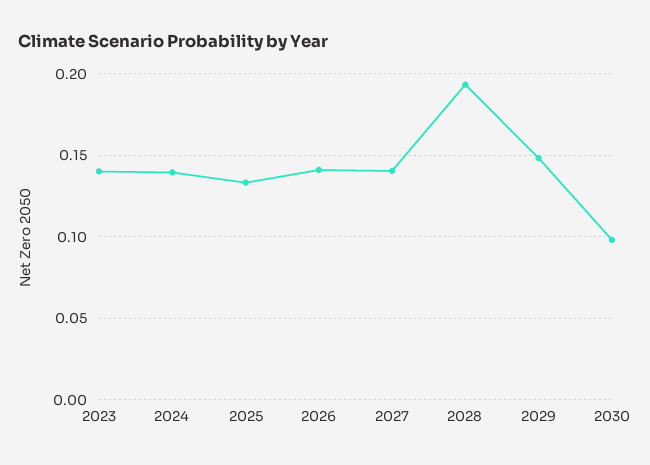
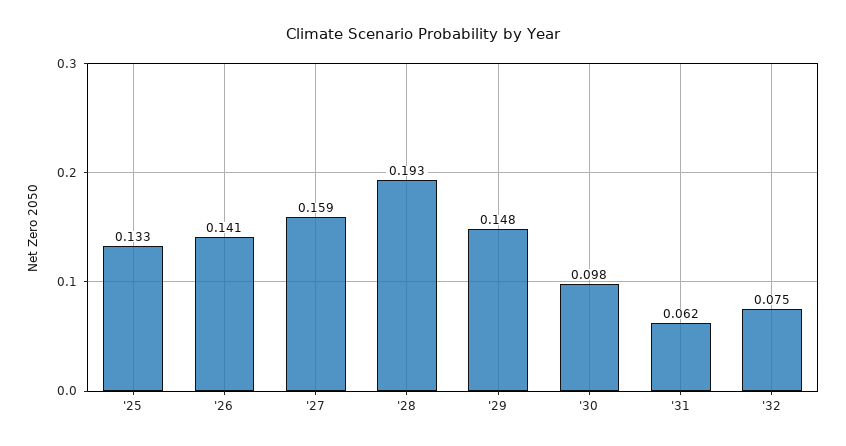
2023: 0.14 -> none
2024: 0.14 -> none
2027: 0.14 -> 0.159
'31: none -> 0.062
'32: none -> 0.075

